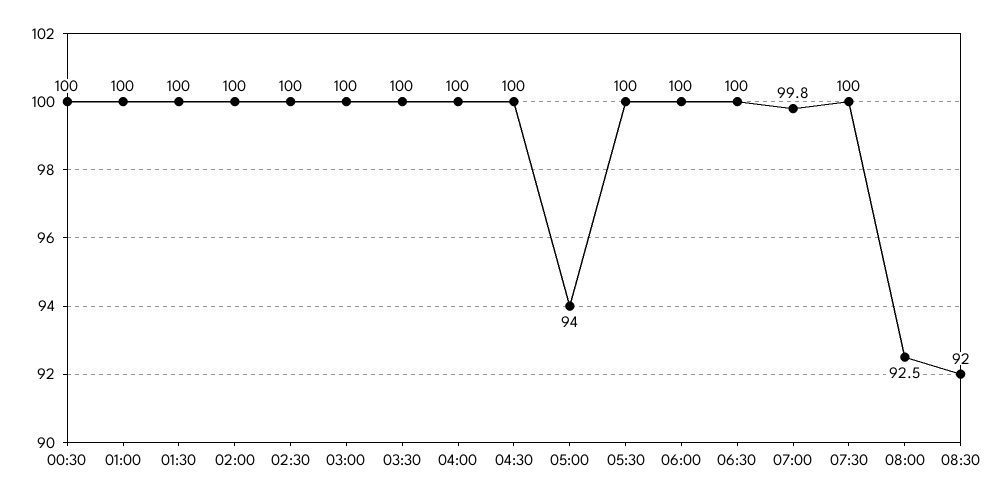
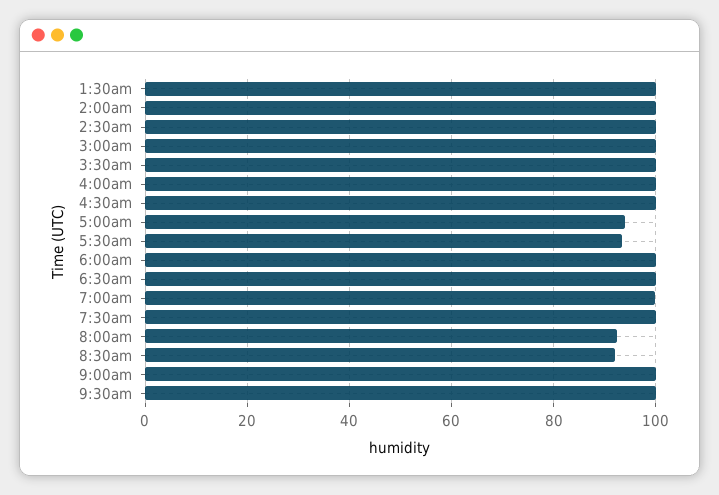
00:30: 100 -> none
01:00: 100 -> none
05:30: 100 -> 94
9:00am: none -> 100
9:30am: none -> 100

